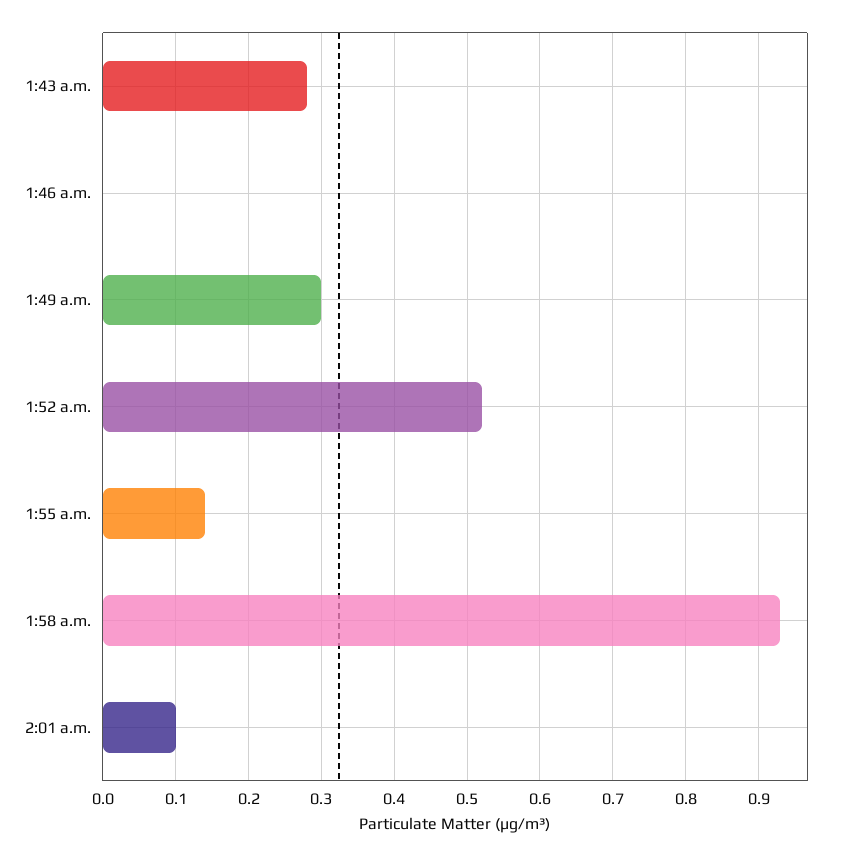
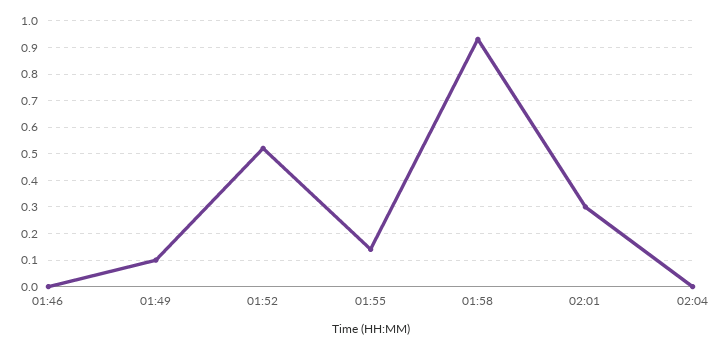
1:43 a.m.: 0.28 -> none
1:49 a.m.: 0.3 -> 0.1
2:01 a.m.: 0.1 -> 0.3
02:04: none -> 0

